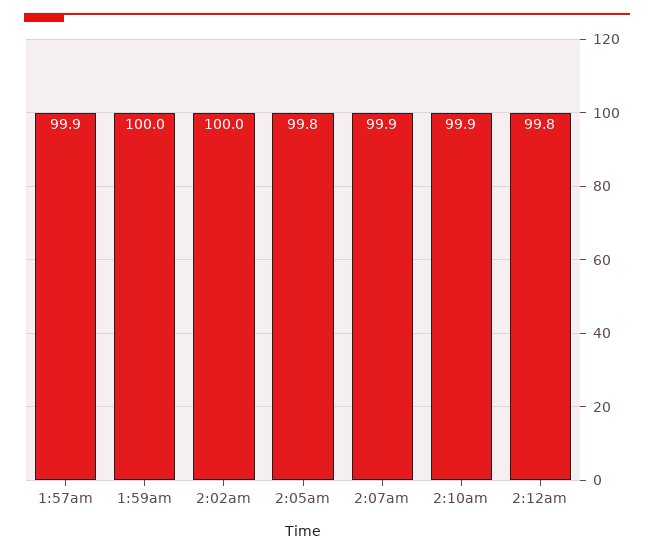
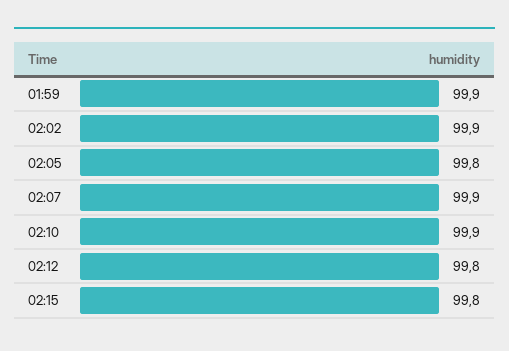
1:57am: 99.9 -> none
1:59am: 100 -> 99.9
2:02am: 100 -> 99.9
02:15: none -> 99.8

